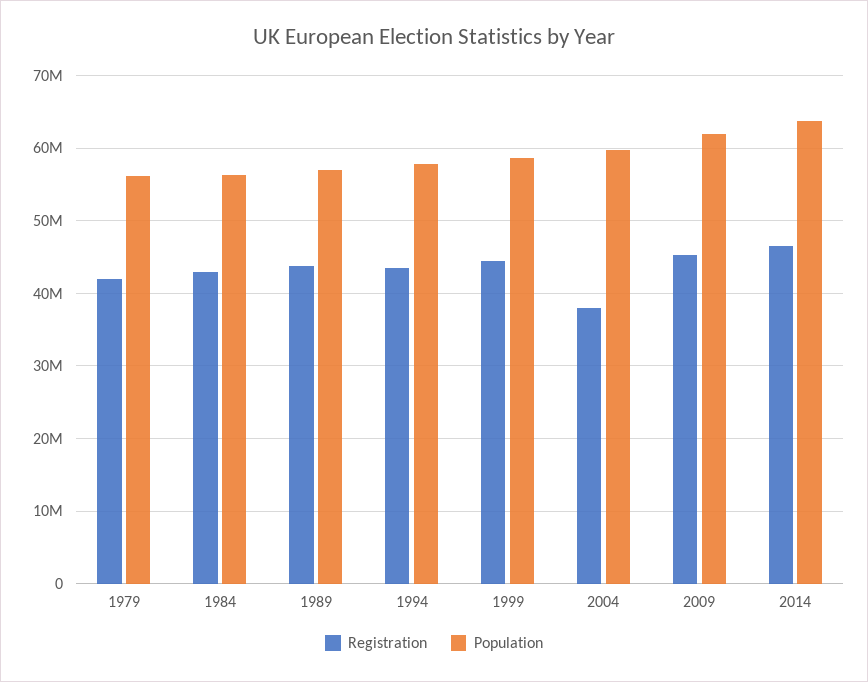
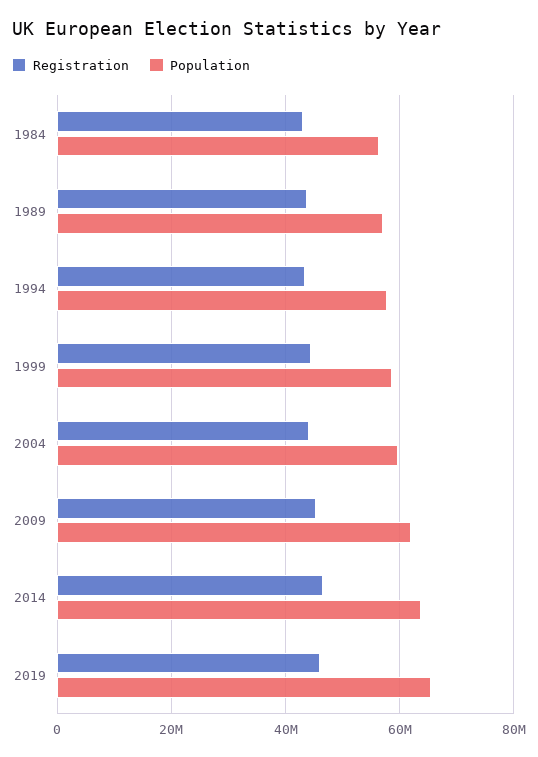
Registration, 1979: 42000000 -> none
Population, 1979: 56000000 -> none
Registration, 2004: 38000000 -> 44000000
Registration, 2019: none -> 46000000
Population, 2019: none -> 66000000

